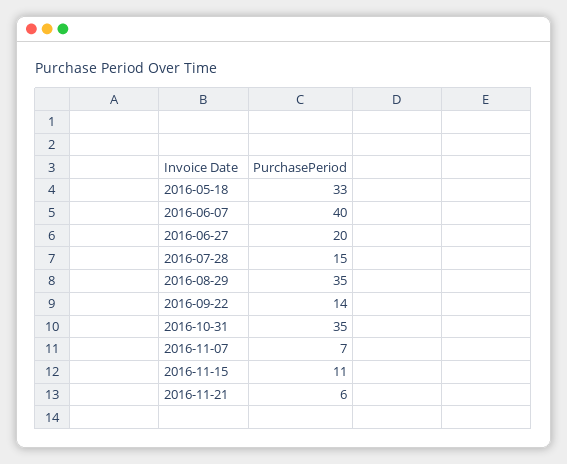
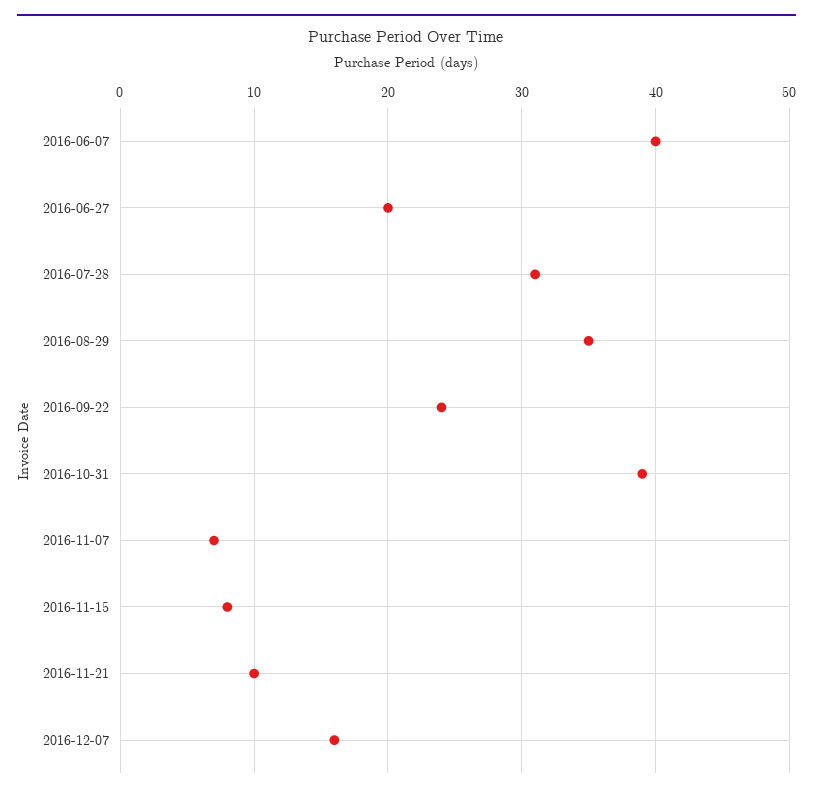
2016-05-18: 33 -> none
2016-07-28: 15 -> 31
2016-09-22: 14 -> 24
2016-10-31: 35 -> 39
2016-11-15: 11 -> 8
2016-11-21: 6 -> 10
2016-12-07: none -> 16

